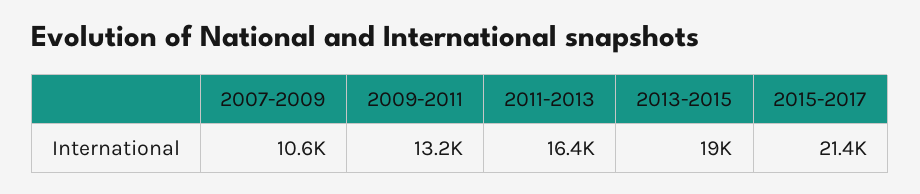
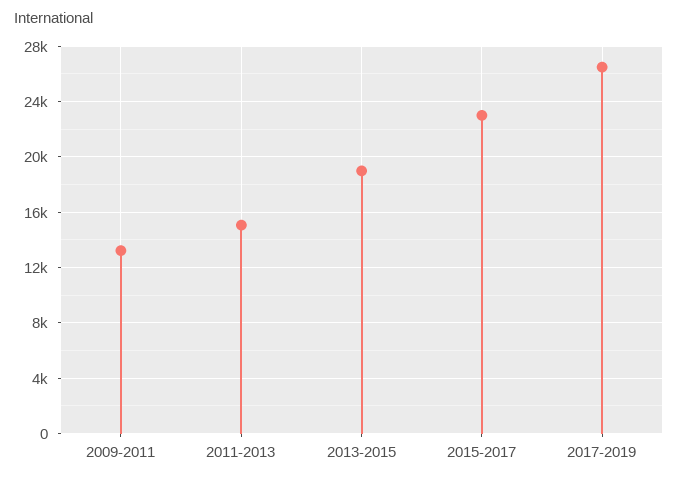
2007-2009: 10600 -> none
2011-2013: 16400 -> 15000
2015-2017: 21400 -> 23000
2017-2019: none -> 26500

